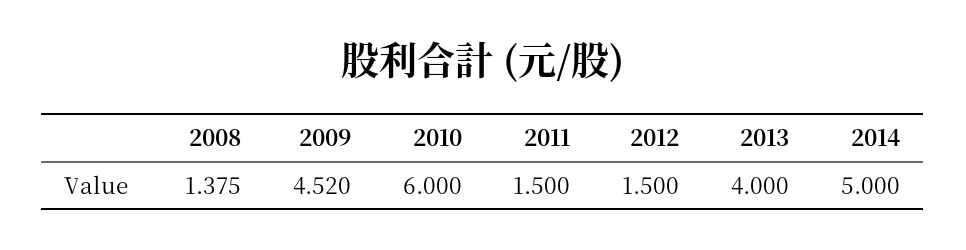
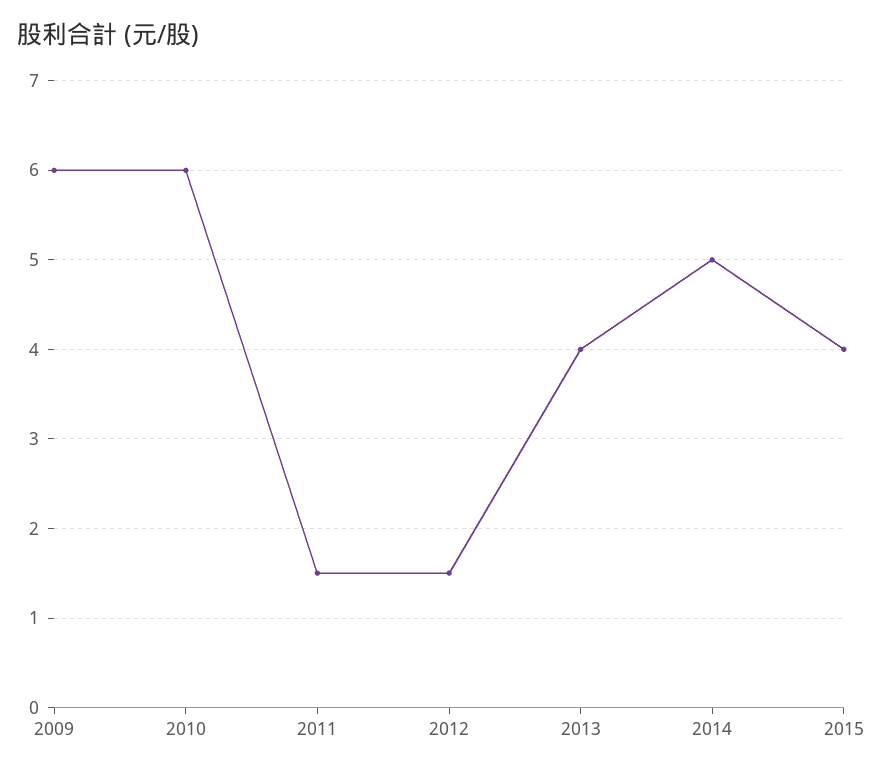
2008: 1.375 -> none
2009: 4.52 -> 6
2015: none -> 4

